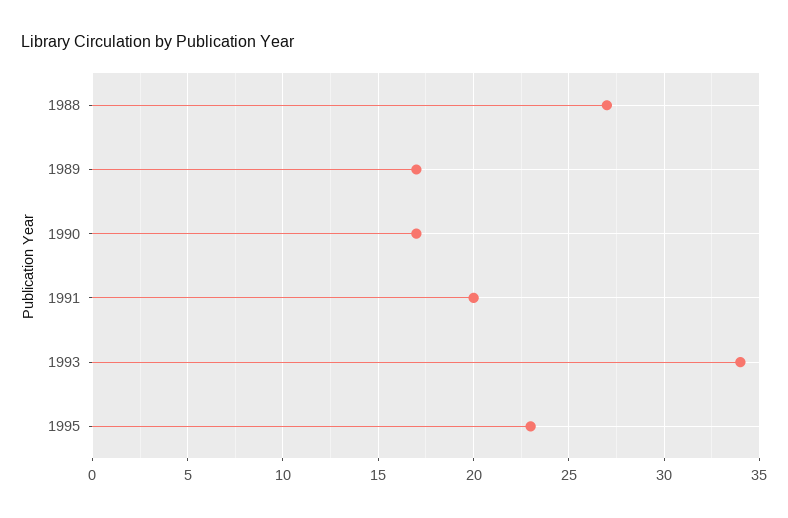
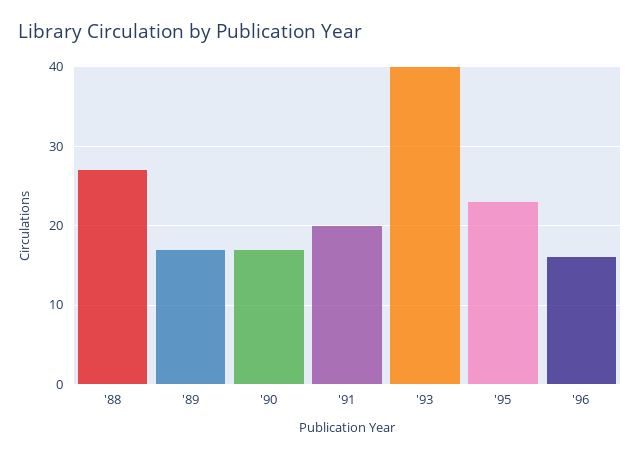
1993: 34 -> 40
'96: none -> 16

